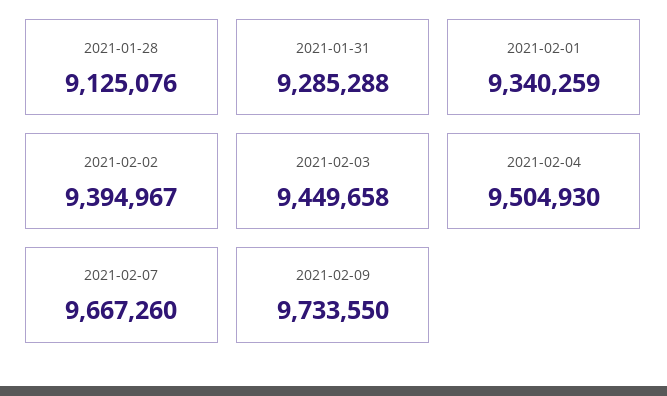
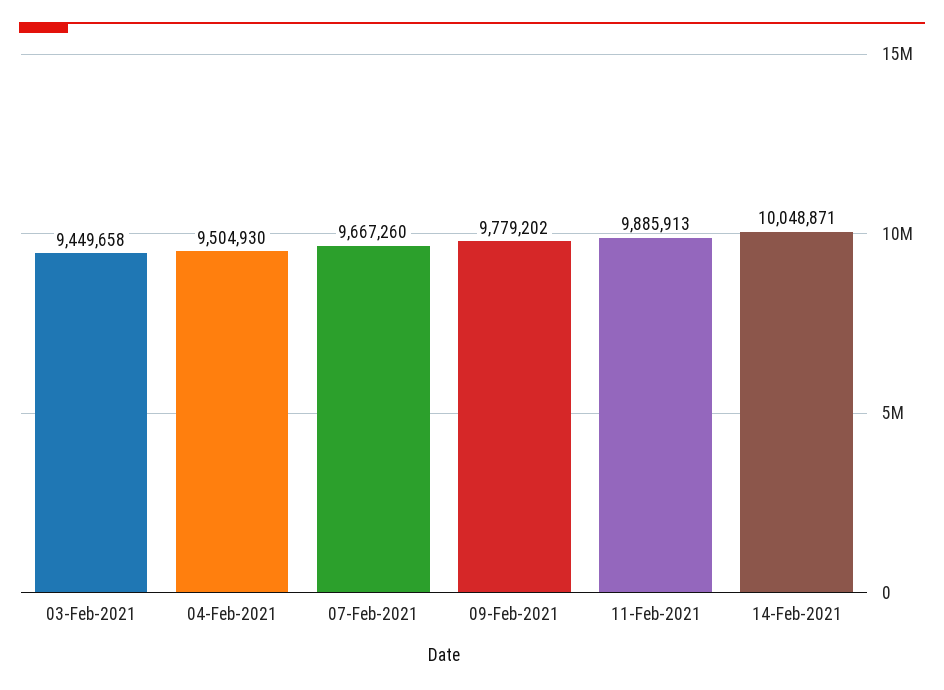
2021-01-28: 9125076 -> none
2021-01-31: 9285288 -> none
2021-02-01: 9340259 -> none
2021-02-02: 9394967 -> none
2021-02-09: 9733550 -> 9779202
11-Feb-2021: none -> 9885913
14-Feb-2021: none -> 10048871

